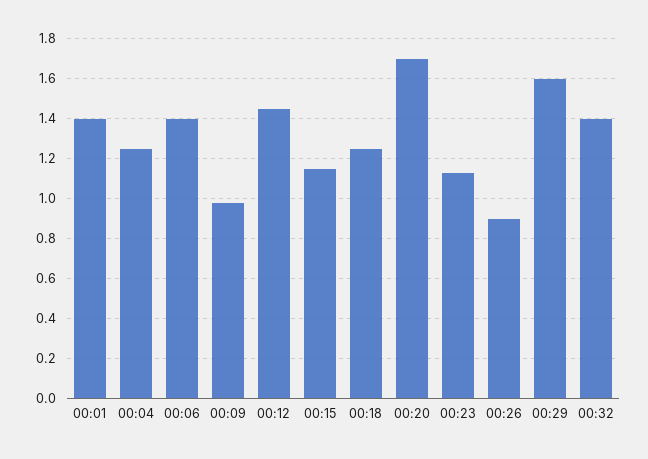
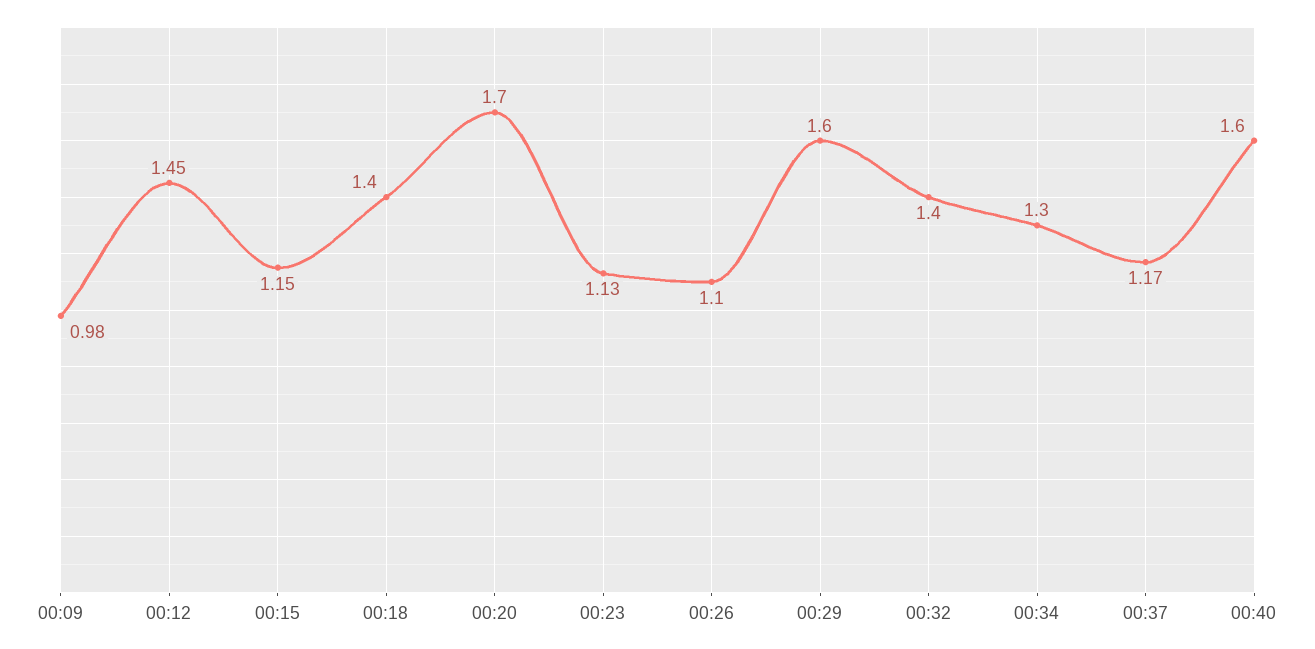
00:01: 1.4 -> none
00:04: 1.25 -> none
00:06: 1.4 -> none
00:18: 1.25 -> 1.4
00:26: 0.9 -> 1.1
00:34: none -> 1.3
00:37: none -> 1.17
00:40: none -> 1.6

